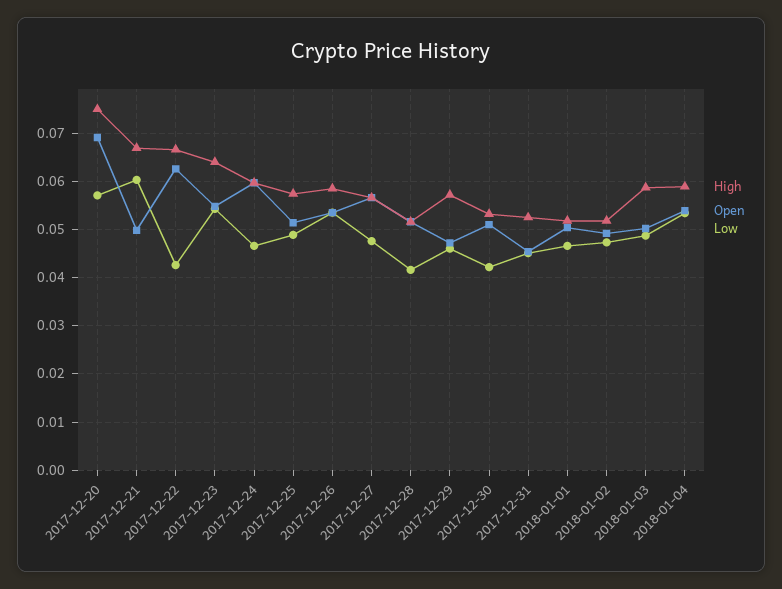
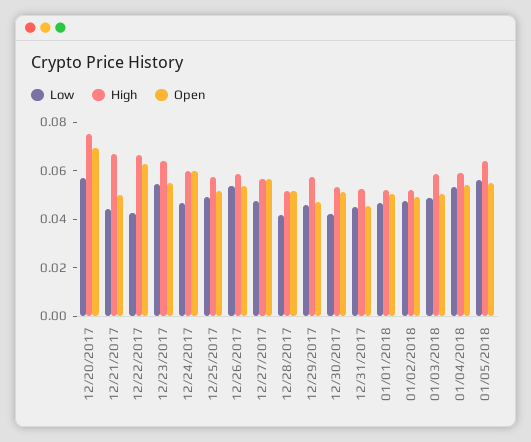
Low, 2017-12-21: 0.06 -> 0.045
Low, 01/05/2018: none -> 0.055
High, 01/05/2018: none -> 0.065
Open, 01/05/2018: none -> 0.055

